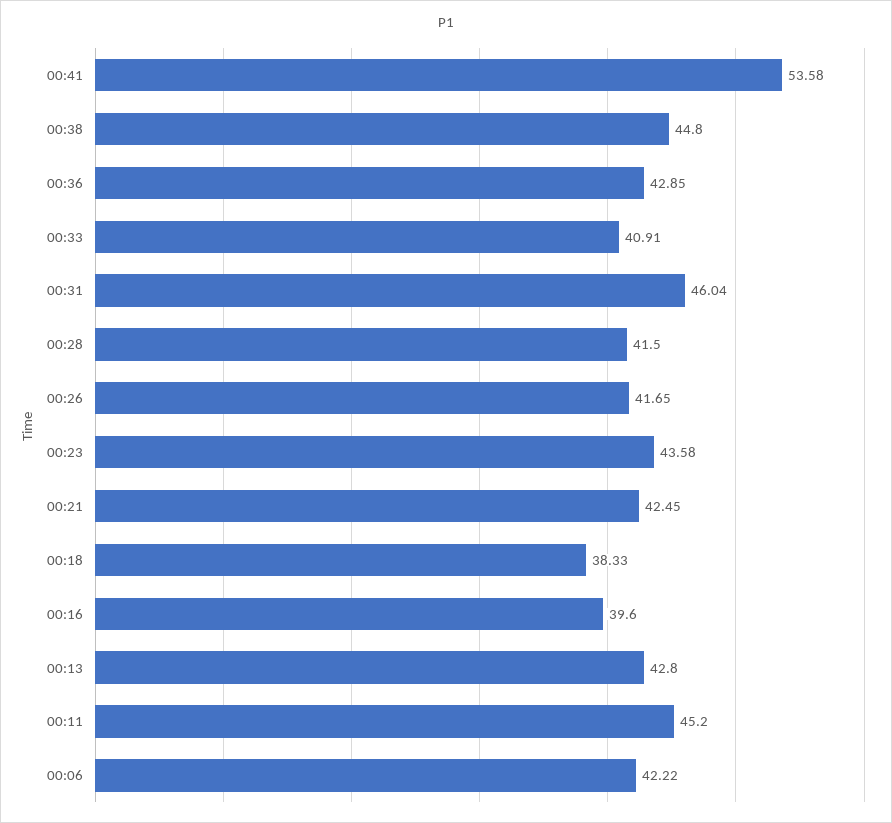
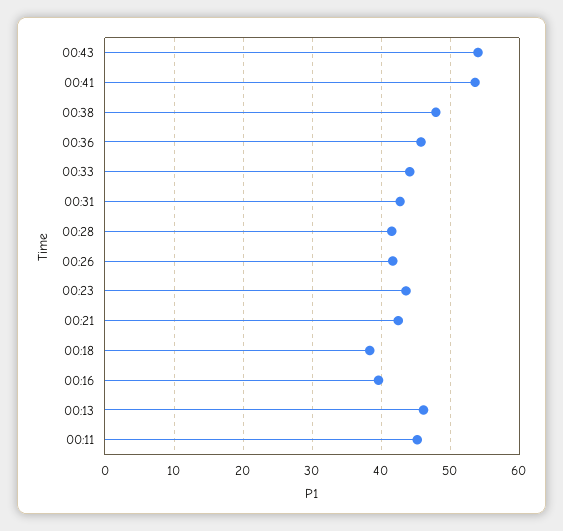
00:38: 44.8 -> 48
00:36: 42.85 -> 46
00:33: 40.91 -> 44
00:31: 46.04 -> 43
00:13: 42.8 -> 46
00:06: 42.22 -> none
00:43: none -> 54

